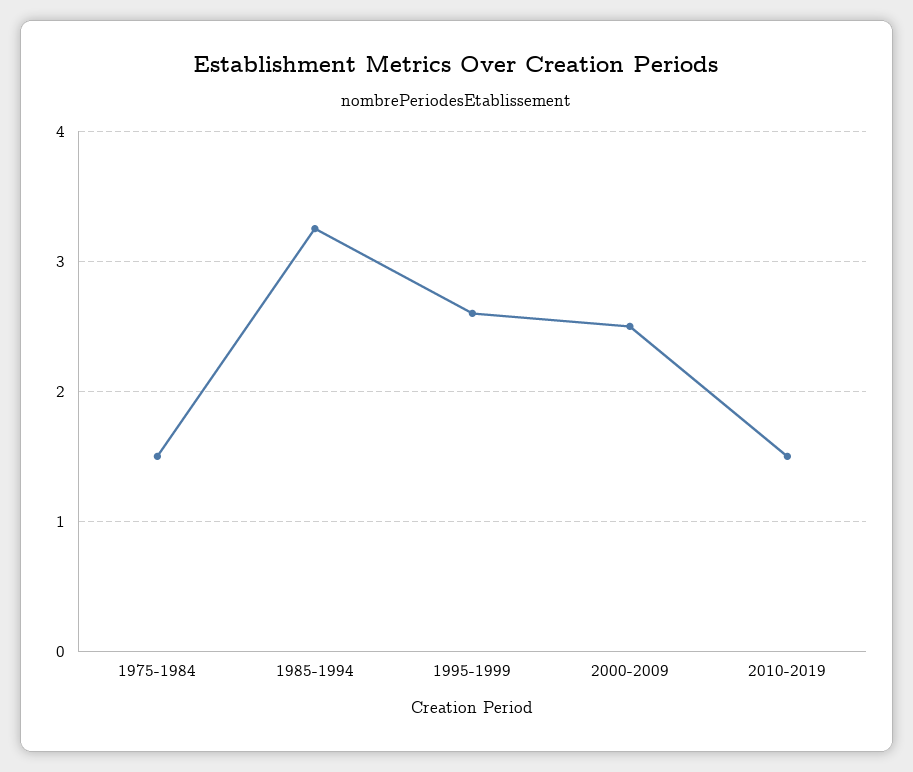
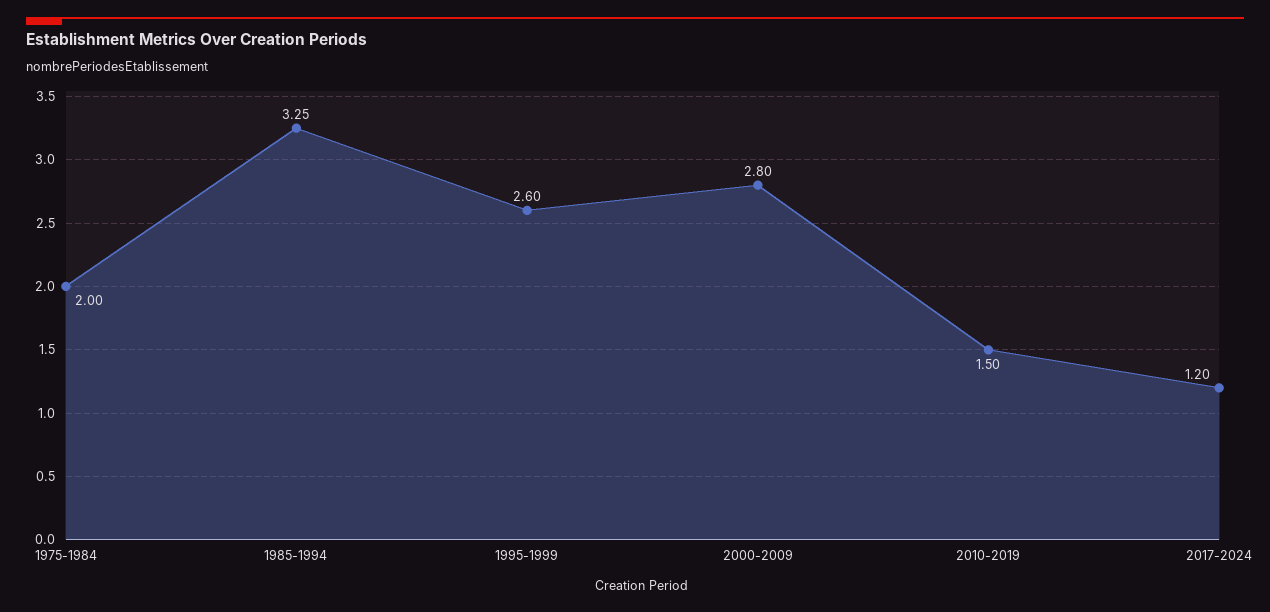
1975-1984: 1.5 -> 2
2000-2009: 2.5 -> 2.8
2017-2024: none -> 1.2

